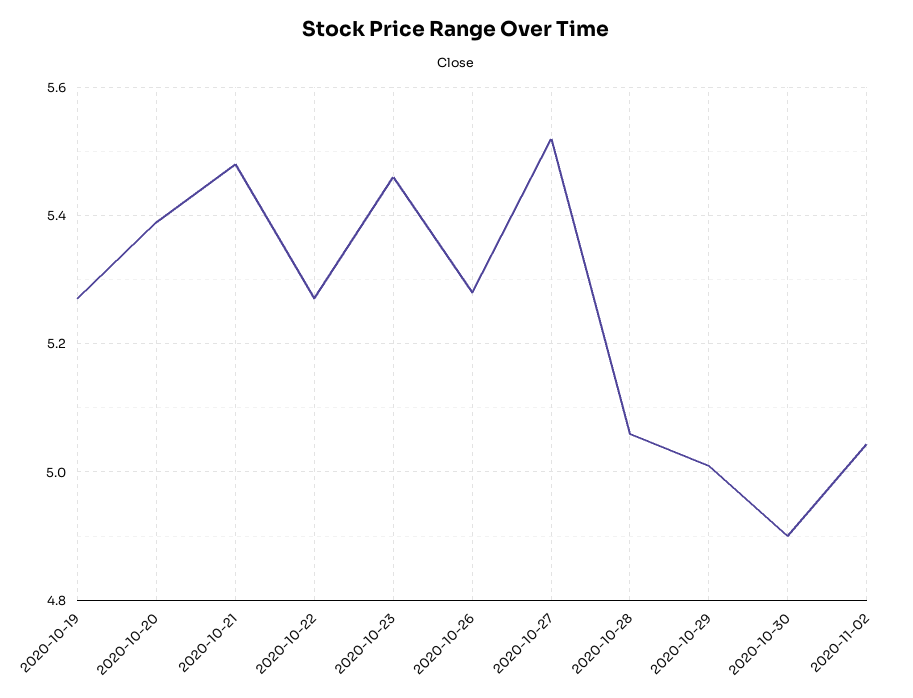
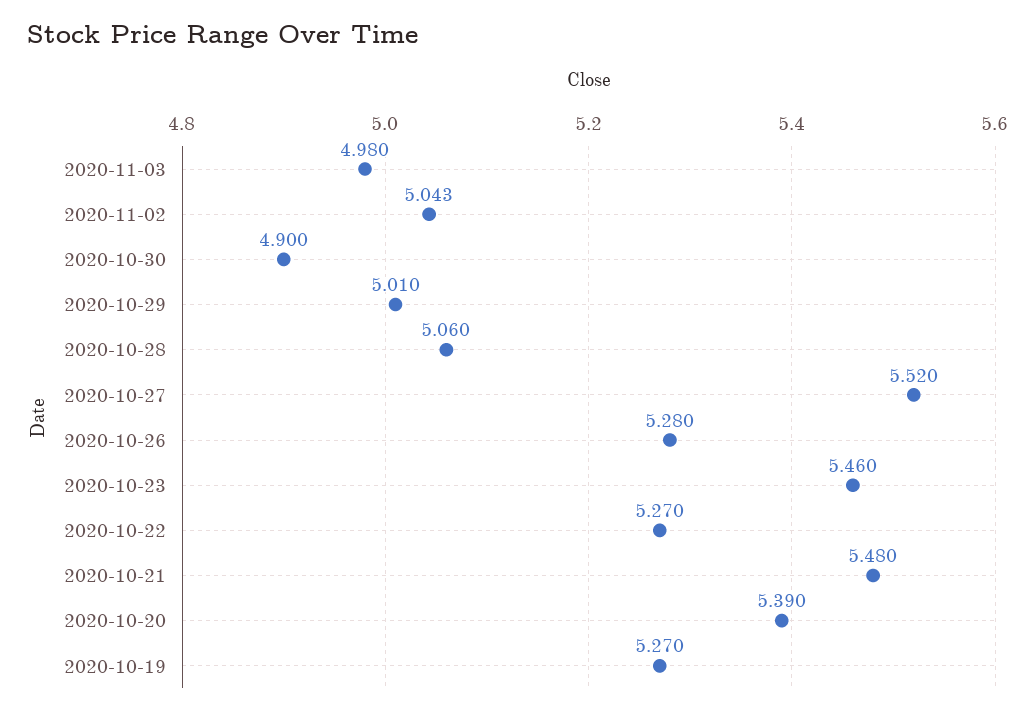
2020-11-03: none -> 4.98

